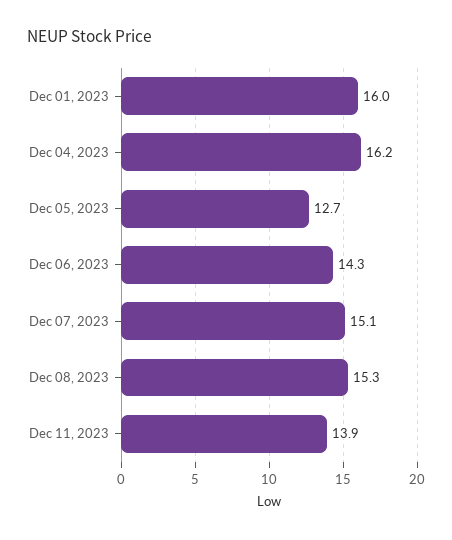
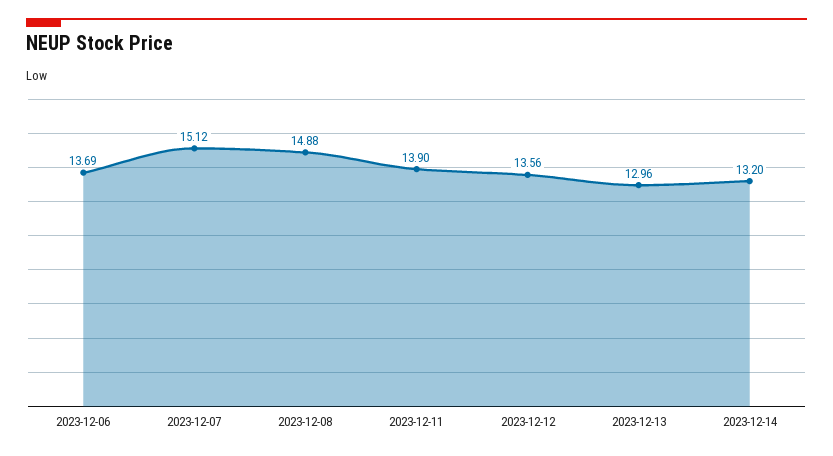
Dec 01, 2023: 16 -> none
Dec 04, 2023: 16.2 -> none
Dec 05, 2023: 12.7 -> none
Dec 06, 2023: 14.3 -> 13.69
Dec 08, 2023: 15.3 -> 14.88
2023-12-12: none -> 13.56
2023-12-13: none -> 12.96
2023-12-14: none -> 13.2

